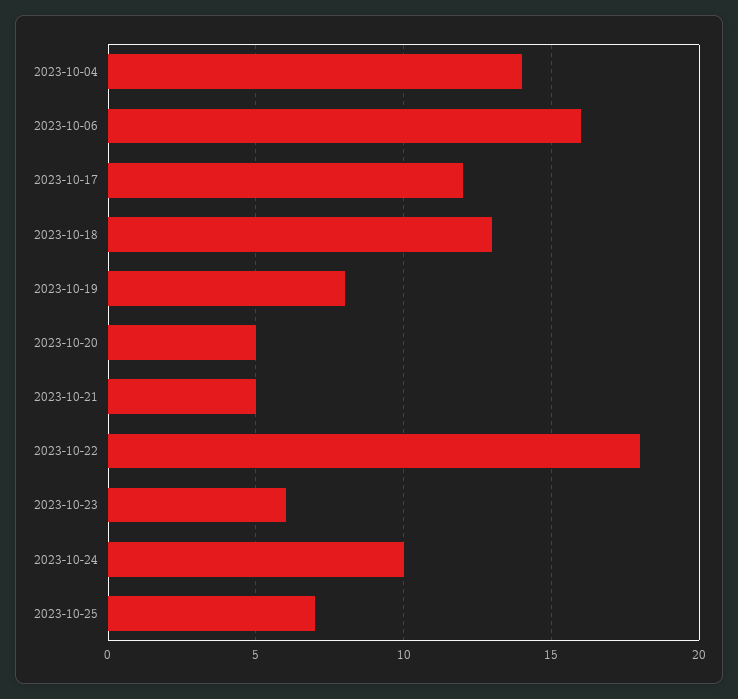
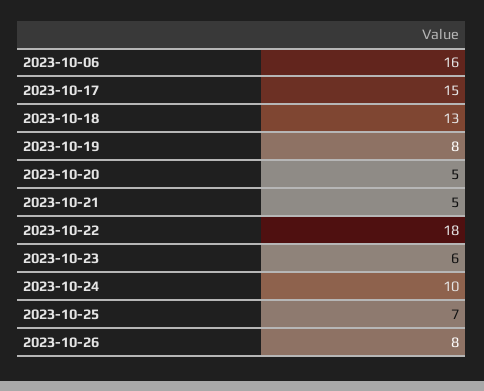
2023-10-04: 14 -> none
2023-10-17: 12 -> 15
2023-10-26: none -> 8

